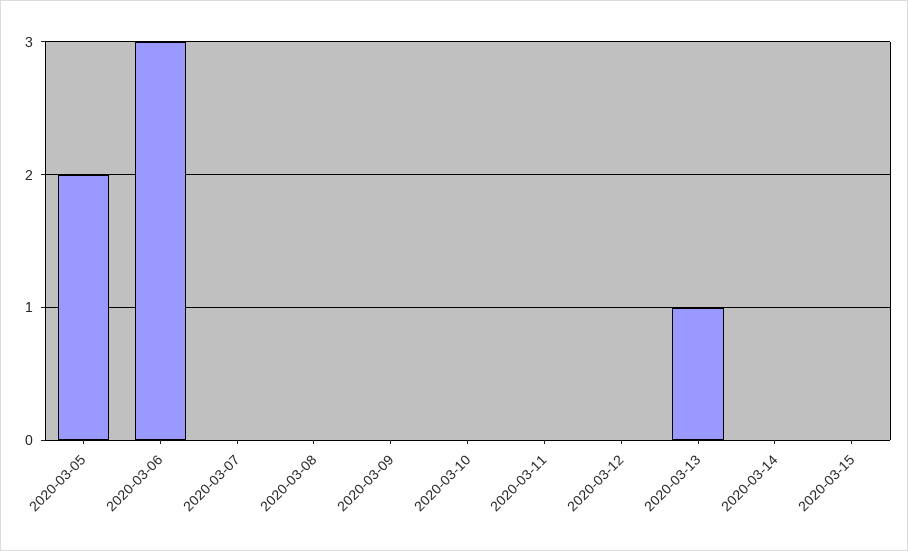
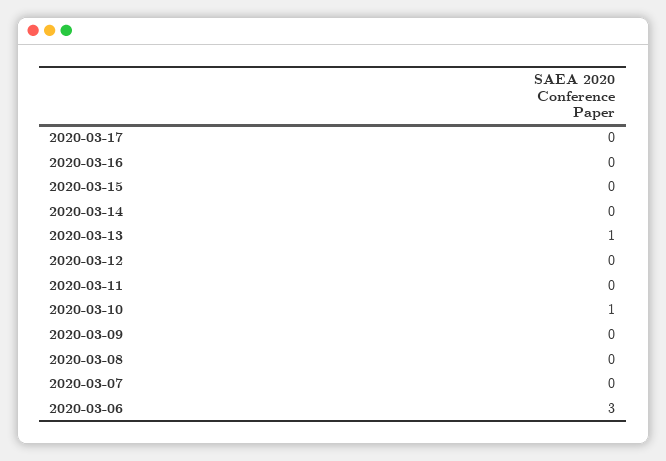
2020-03-05: 2 -> none
2020-03-10: 0 -> 1
2020-03-17: none -> 0
2020-03-16: none -> 0

